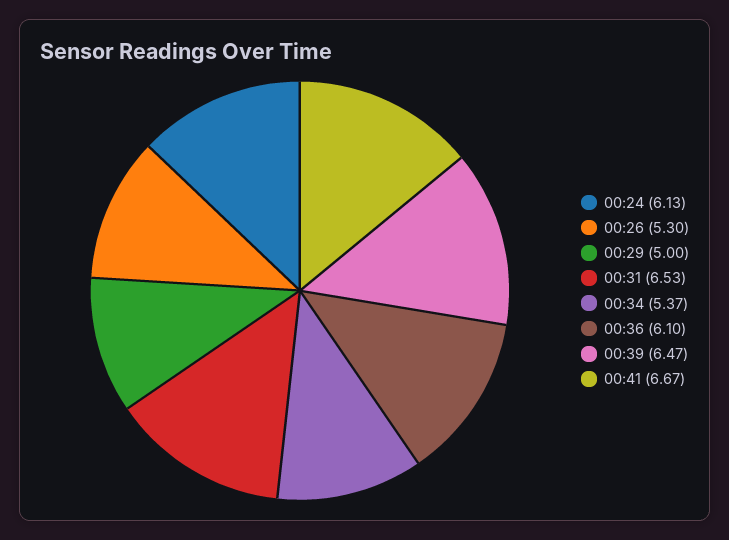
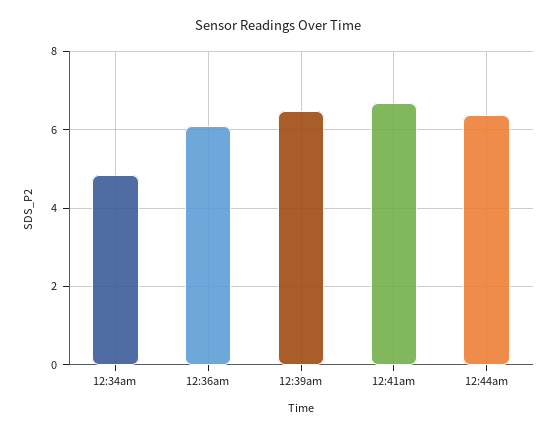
00:24: 6.13 -> none
00:26: 5.3 -> none
00:29: 5 -> none
00:31: 6.53 -> none
00:34: 5.37 -> 4.8
12:44am: none -> 6.4

